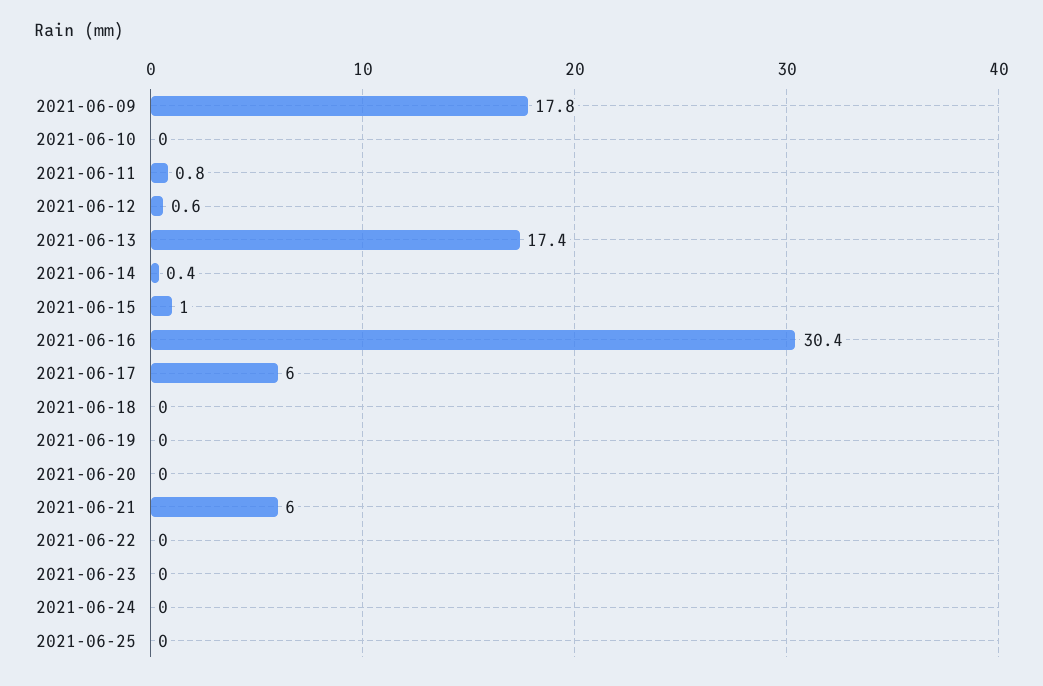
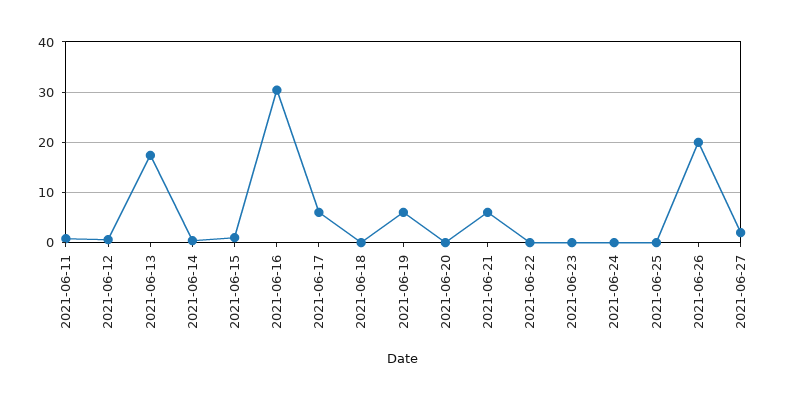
2021-06-09: 17.8 -> none
2021-06-10: 0 -> none
2021-06-19: 0 -> 6
2021-06-26: none -> 20
2021-06-27: none -> 2

